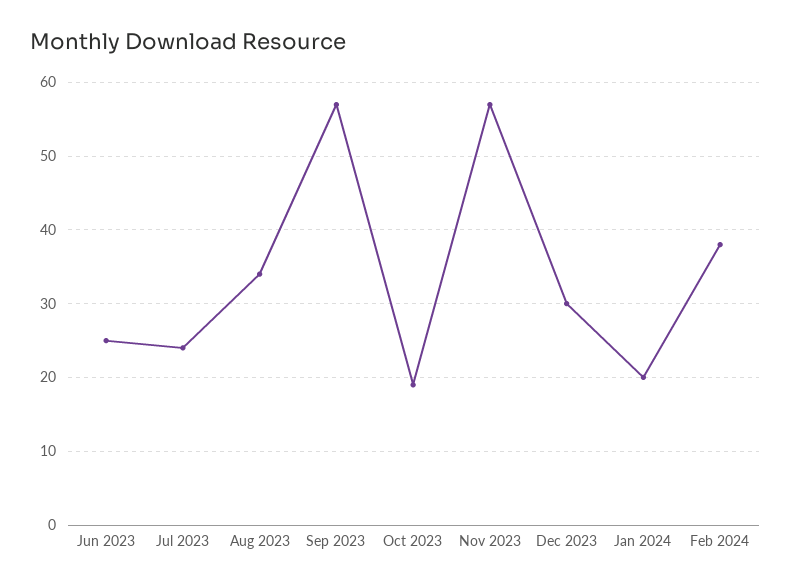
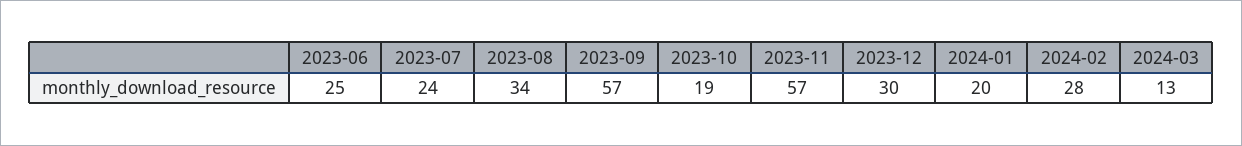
Feb 2024: 38 -> 28
2024-03: none -> 13

